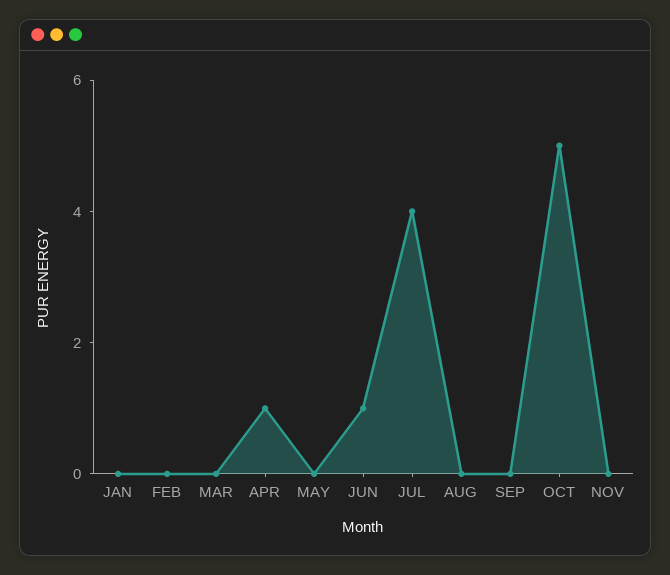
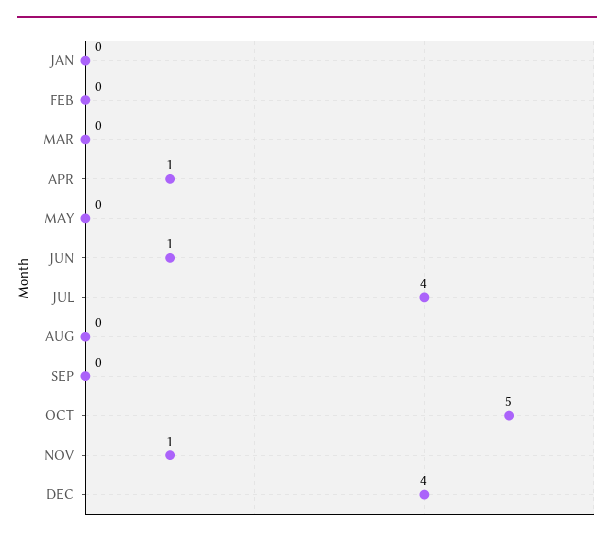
NOV: 0 -> 1
DEC: none -> 4

